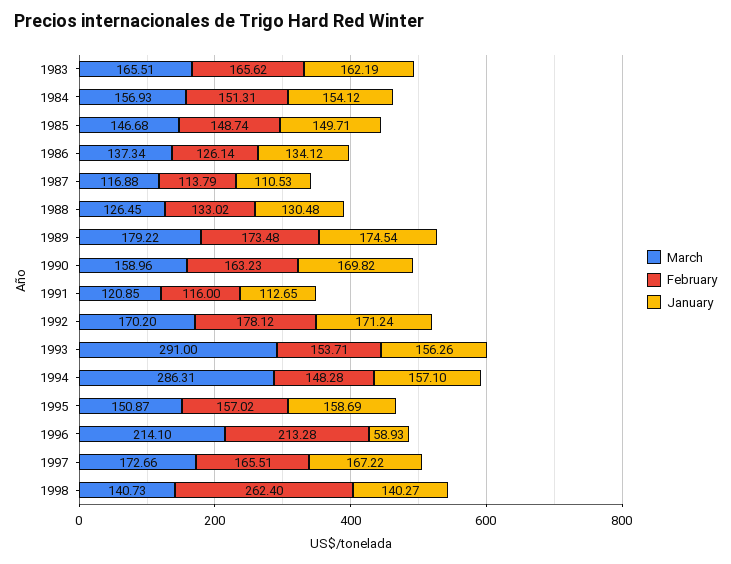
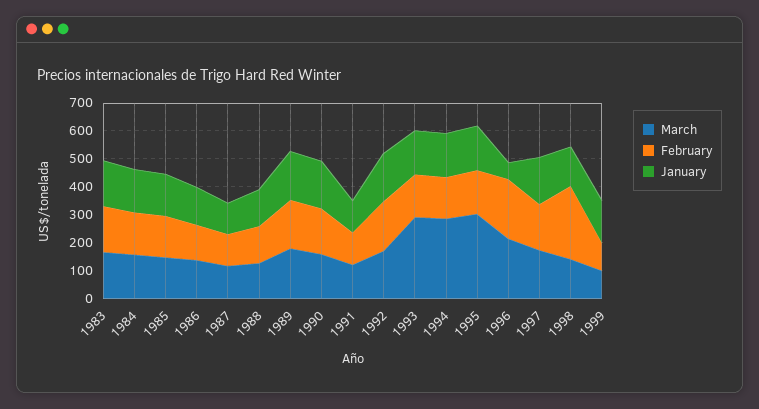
March, 1995: 150.87 -> 300
March, 1999: none -> 100
February, 1999: none -> 100
January, 1999: none -> 150

